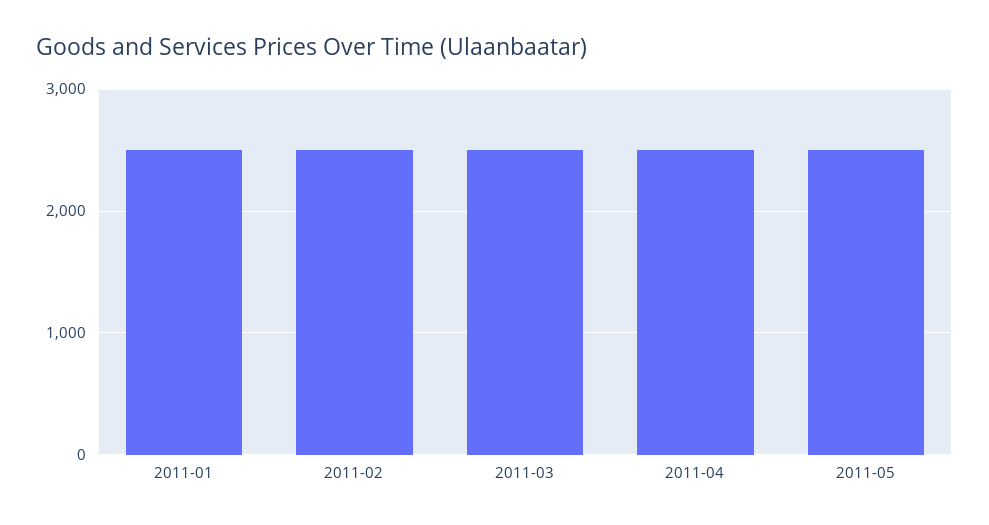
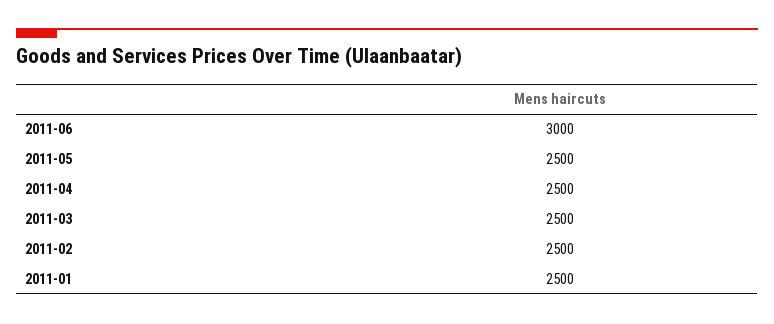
2011-06: none -> 3000

